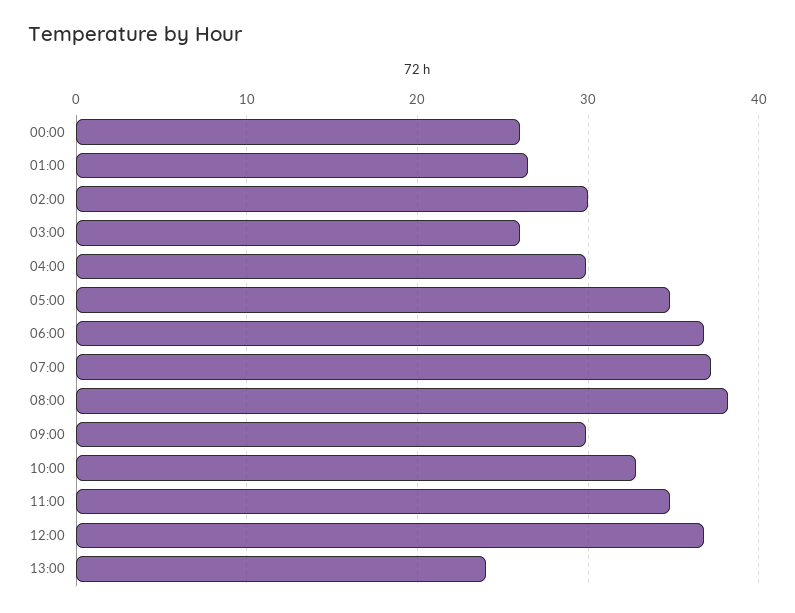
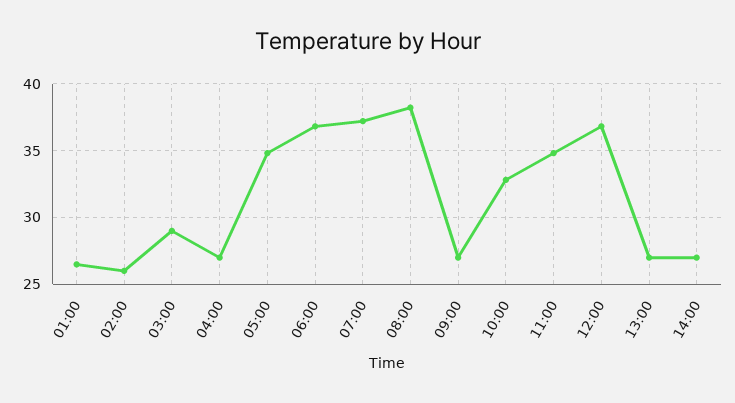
00:00: 26 -> none
02:00: 30 -> 26
03:00: 26 -> 29
04:00: 30 -> 27
09:00: 30 -> 27
13:00: 24 -> 27
14:00: none -> 27

